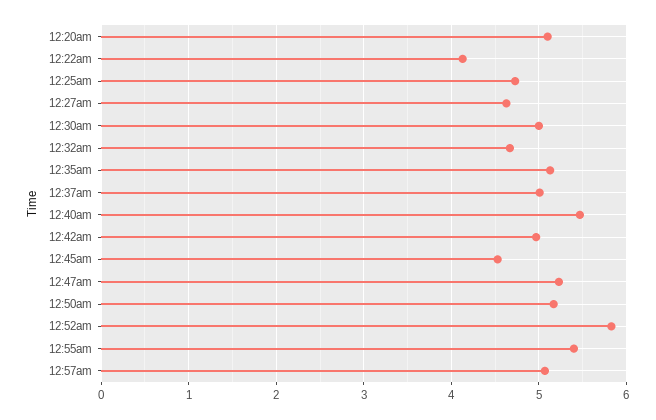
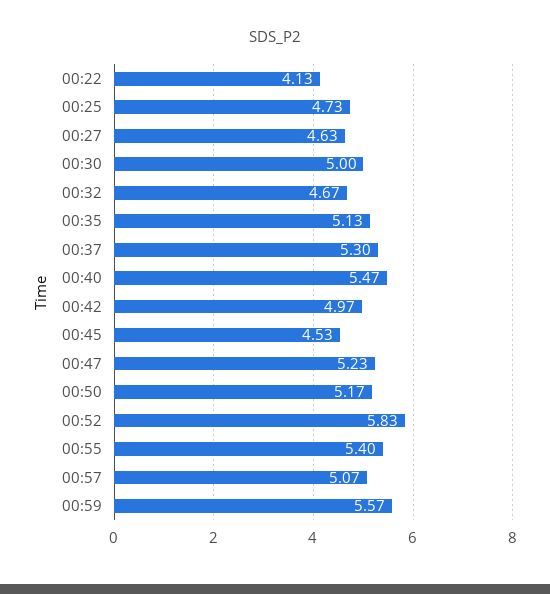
12:20am: 5.1 -> none
12:37am: 5 -> 5.3
00:59: none -> 5.57

